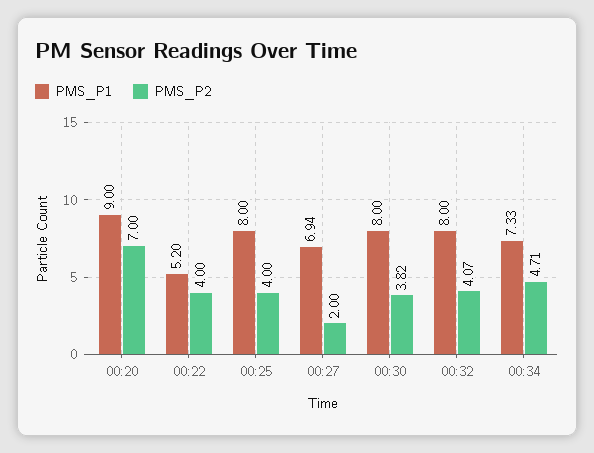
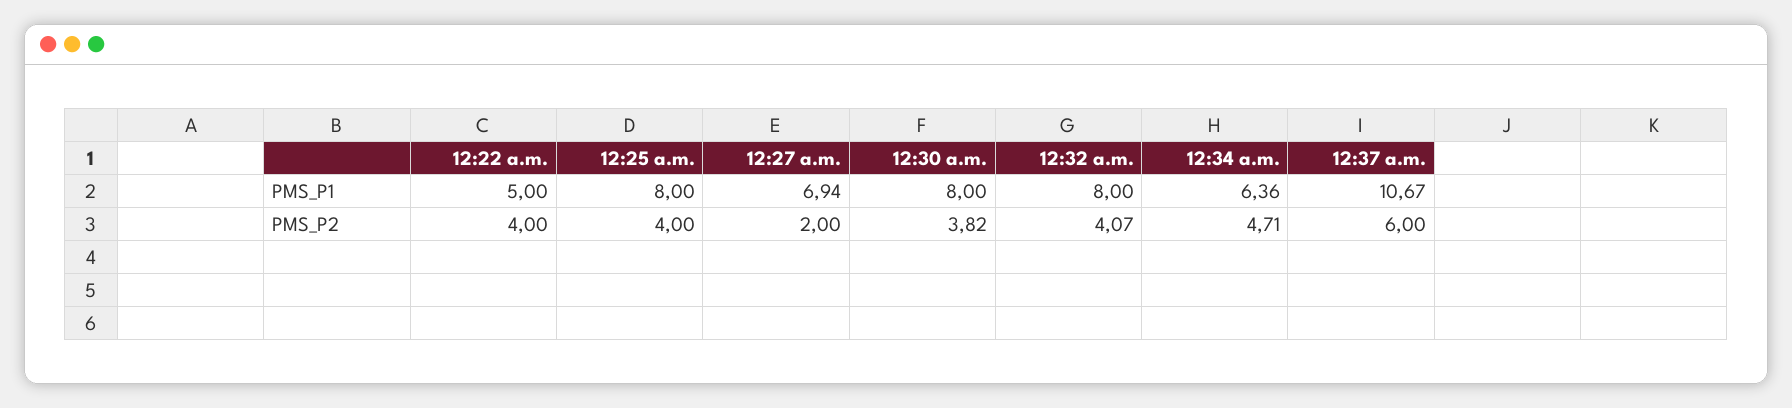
PMS_P1, 00:20: 9 -> none
PMS_P2, 00:20: 7 -> none
PMS_P1, 00:22: 5.2 -> 5
PMS_P1, 00:34: 7.33 -> 6.36
PMS_P1, 12:37 a.m.: none -> 10.67
PMS_P2, 12:37 a.m.: none -> 6

